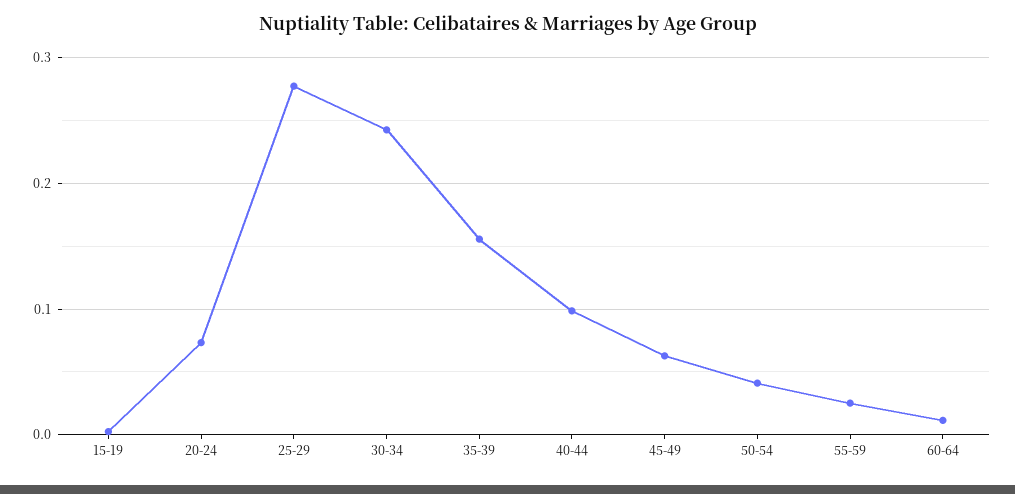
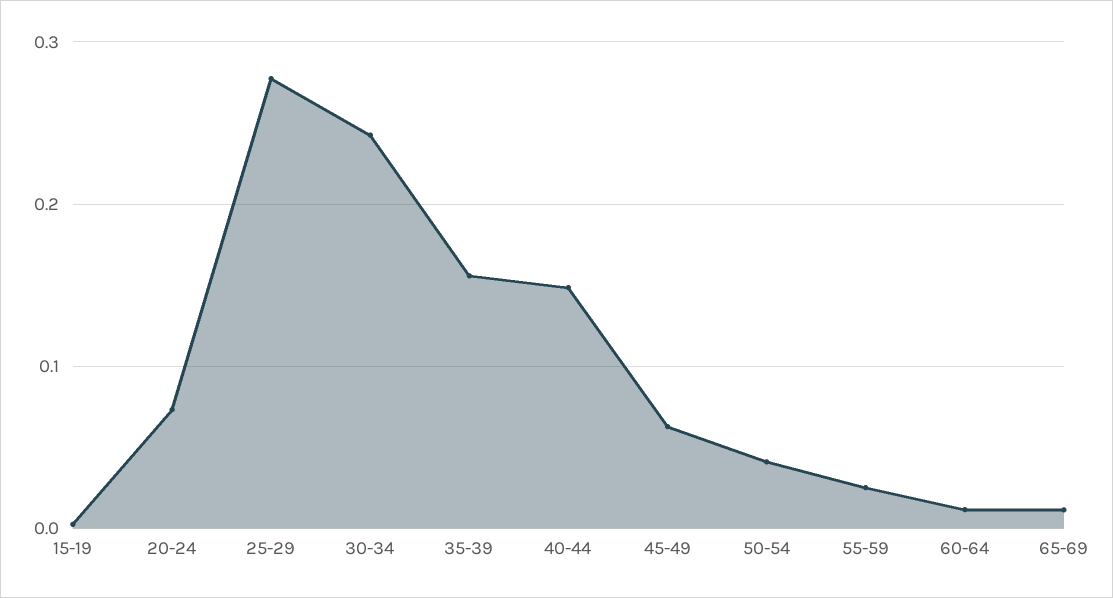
40-44: 0.1 -> 0.15
65-69: none -> 0.01

